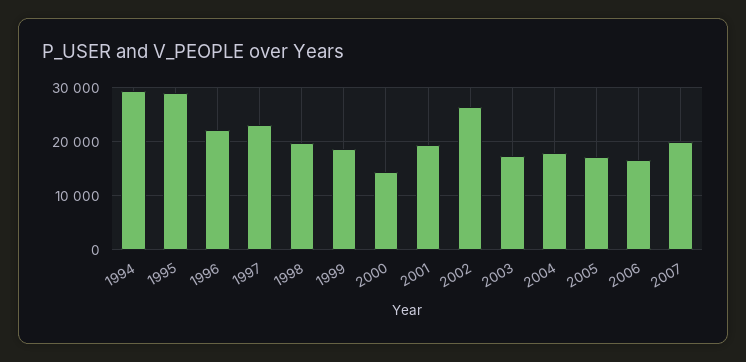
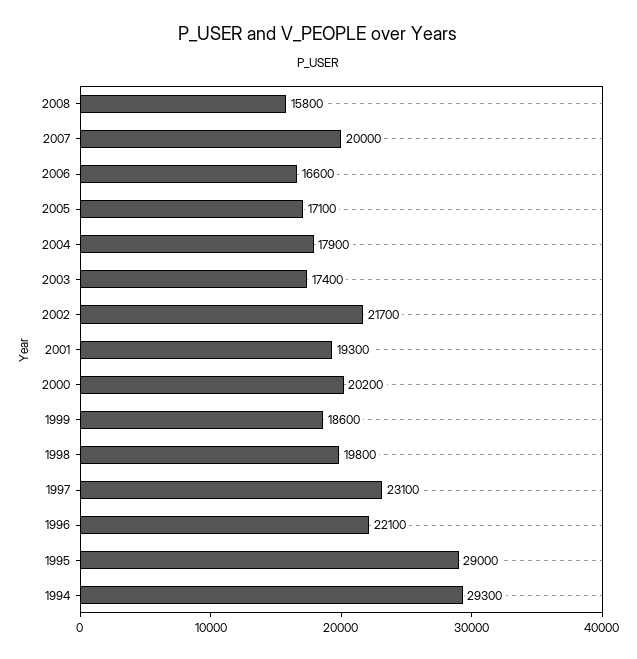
2000: 14000 -> 20200
2002: 26000 -> 21700
2008: none -> 15800

